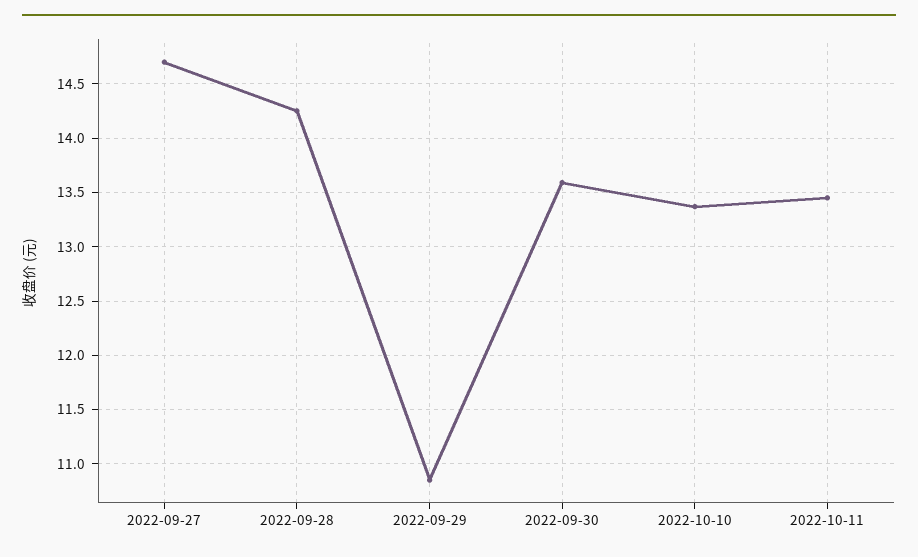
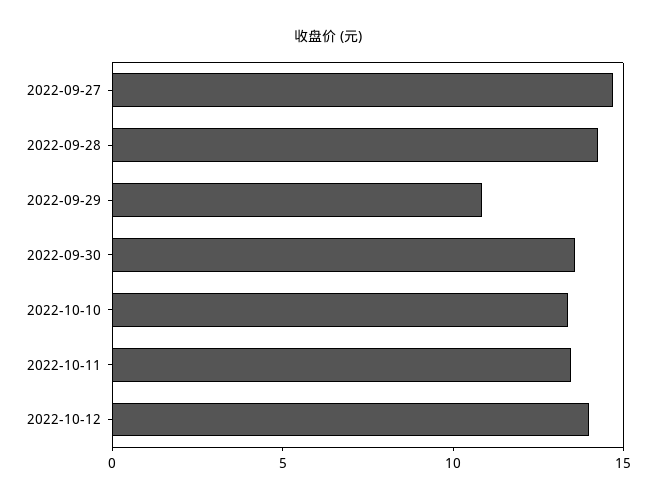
2022-10-12: none -> 14

